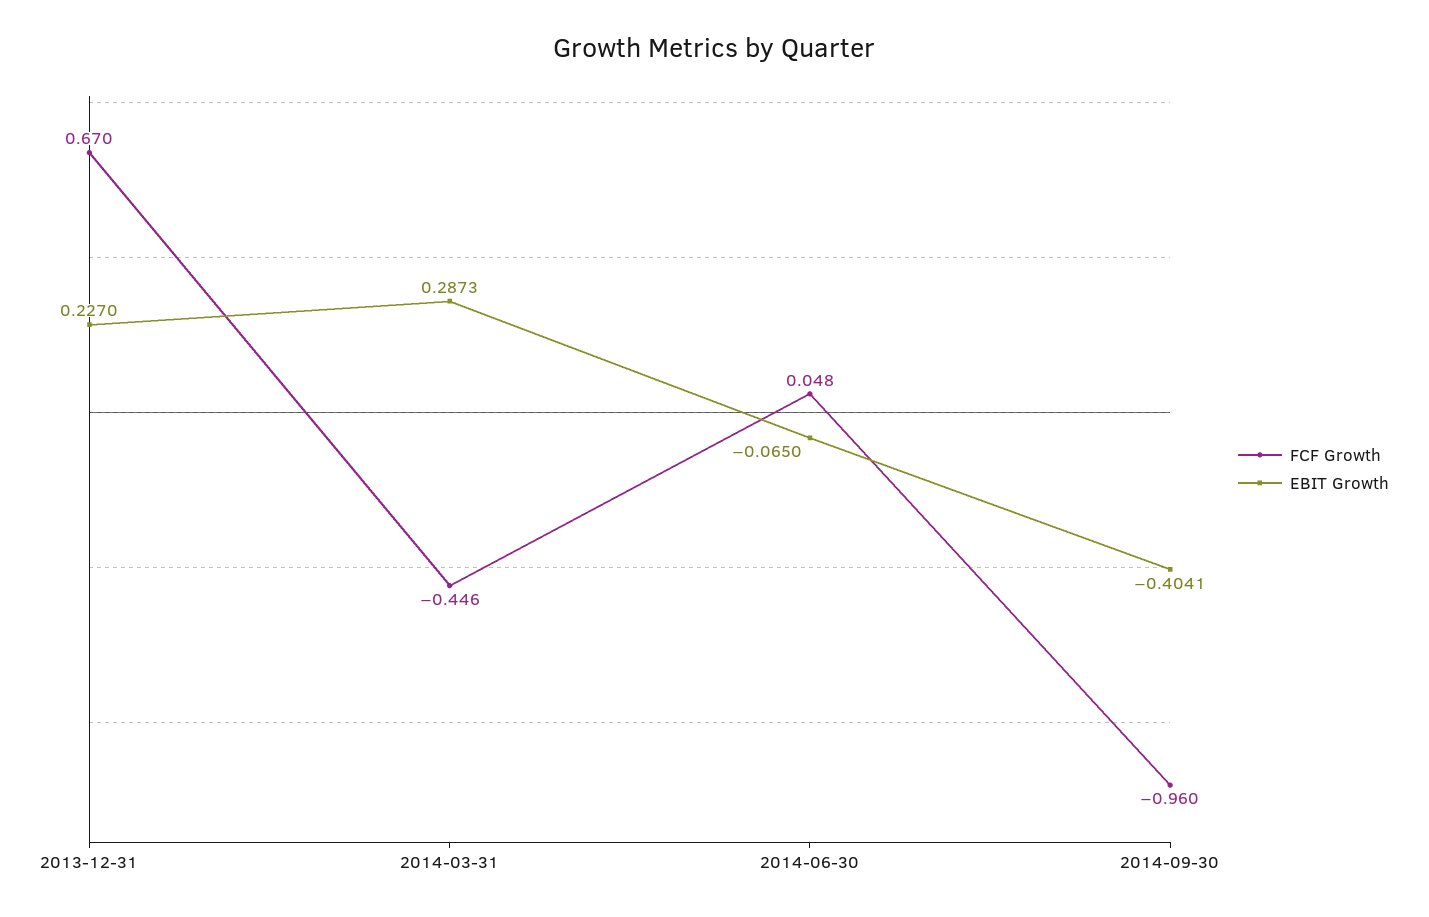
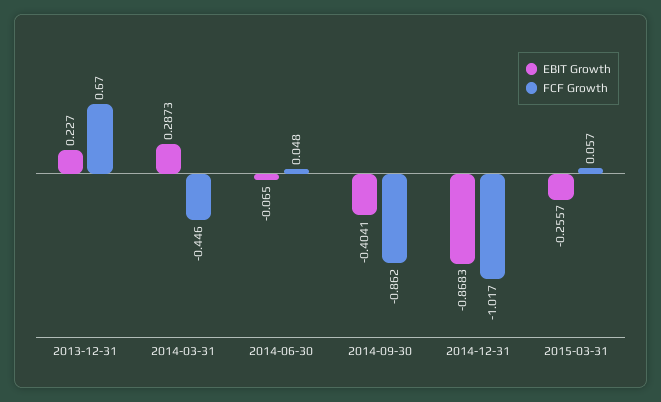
FCF Growth, 2014-09-30: -0.96 -> -0.862
EBIT Growth, 2014-12-31: none -> -0.8683
FCF Growth, 2014-12-31: none -> -1.017
EBIT Growth, 2015-03-31: none -> -0.2557
FCF Growth, 2015-03-31: none -> 0.057

